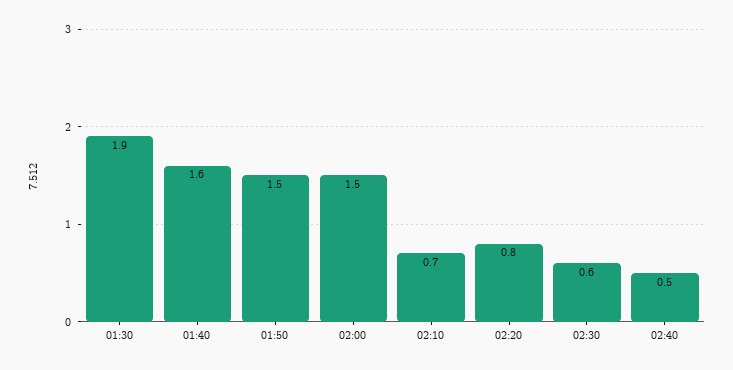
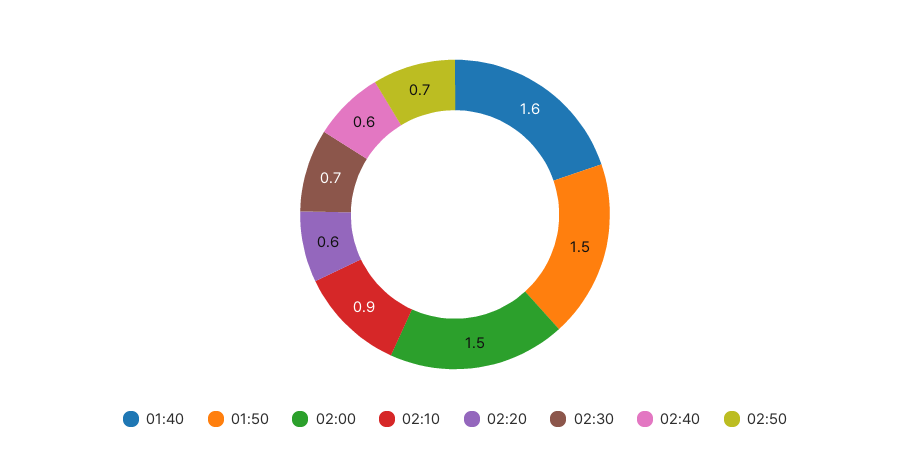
01:30: 1.9 -> none
02:10: 0.7 -> 0.9
02:20: 0.8 -> 0.6
02:30: 0.6 -> 0.7
02:40: 0.5 -> 0.6
02:50: none -> 0.7

